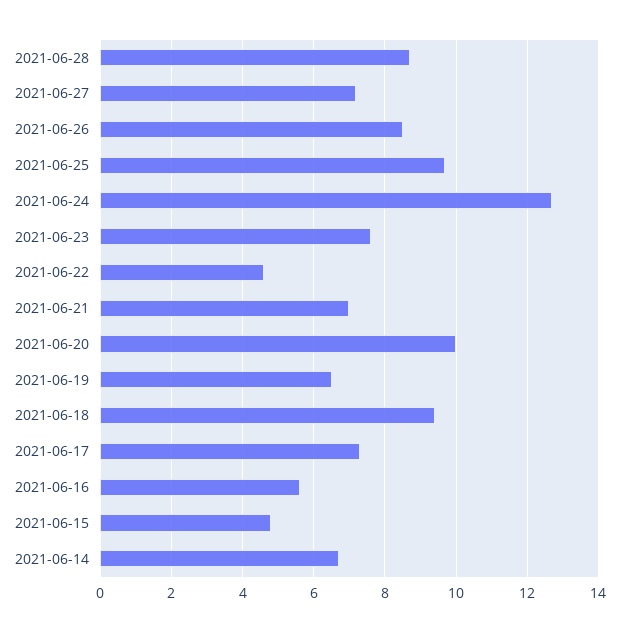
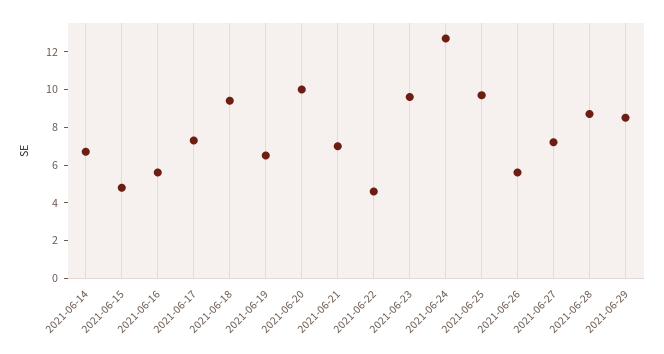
2021-06-26: 8.5 -> 5.5
2021-06-23: 7.5 -> 9.5
2021-06-29: none -> 8.5

